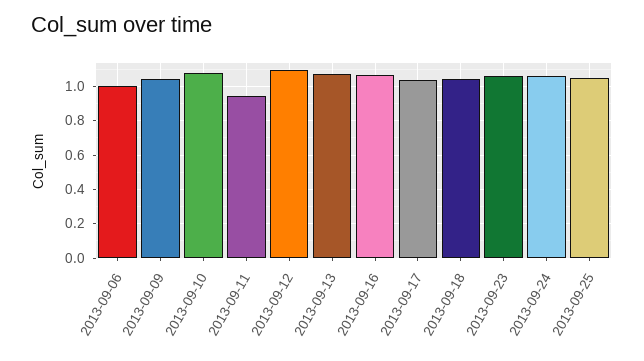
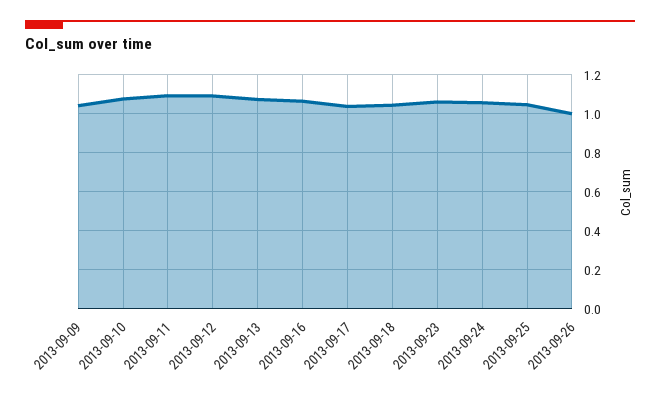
2013-09-06: 1 -> none
2013-09-11: 0.95 -> 1.1
2013-09-26: none -> 1

